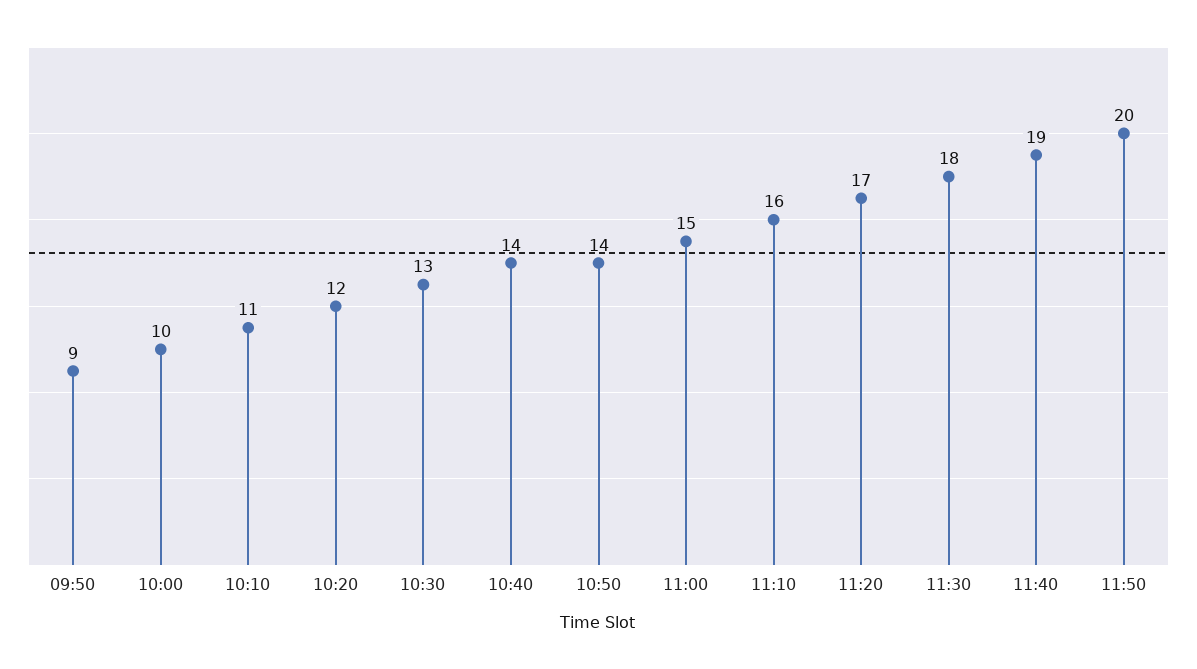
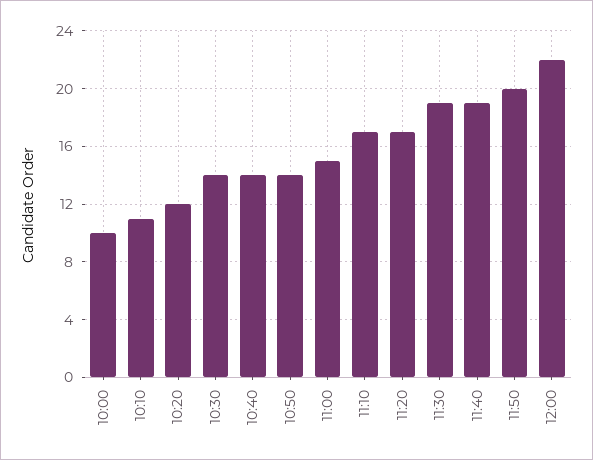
09:50: 9 -> none
10:30: 13 -> 14
11:10: 16 -> 17
11:30: 18 -> 19
12:00: none -> 22

